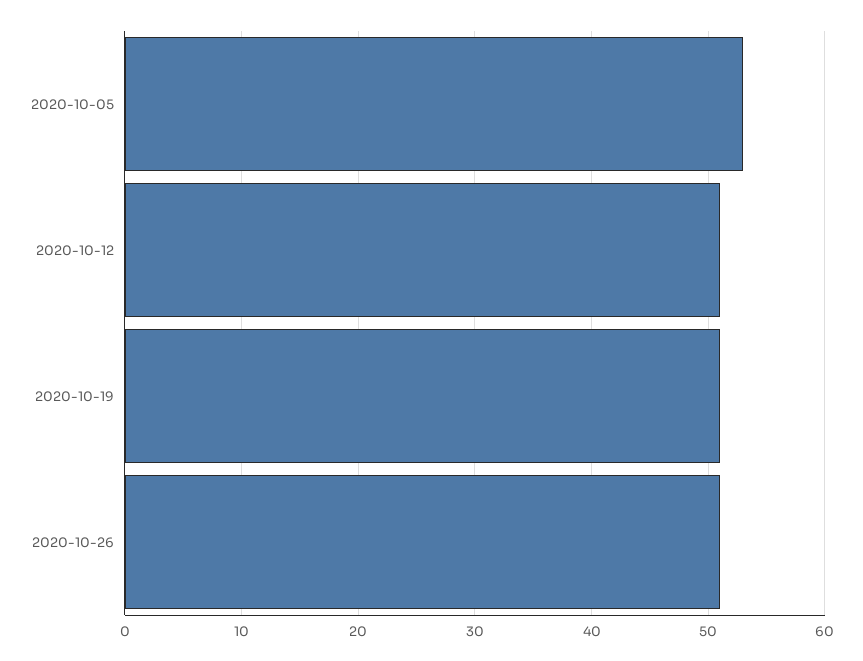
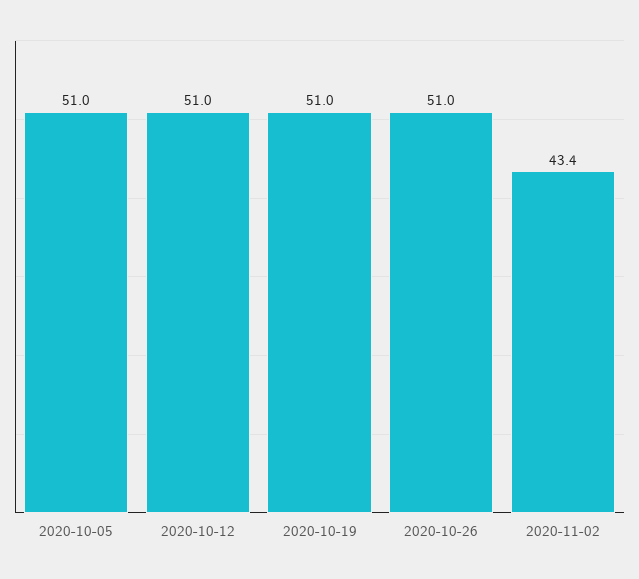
2020-10-05: 53 -> 51
2020-11-02: none -> 43.4

